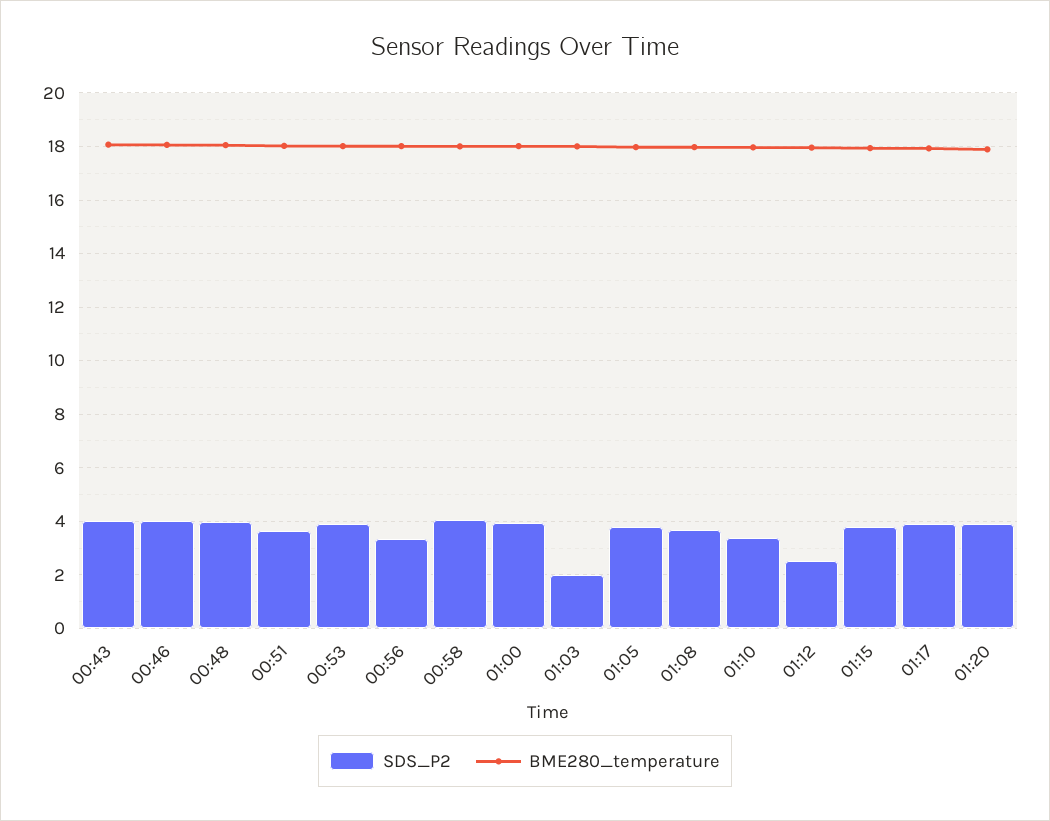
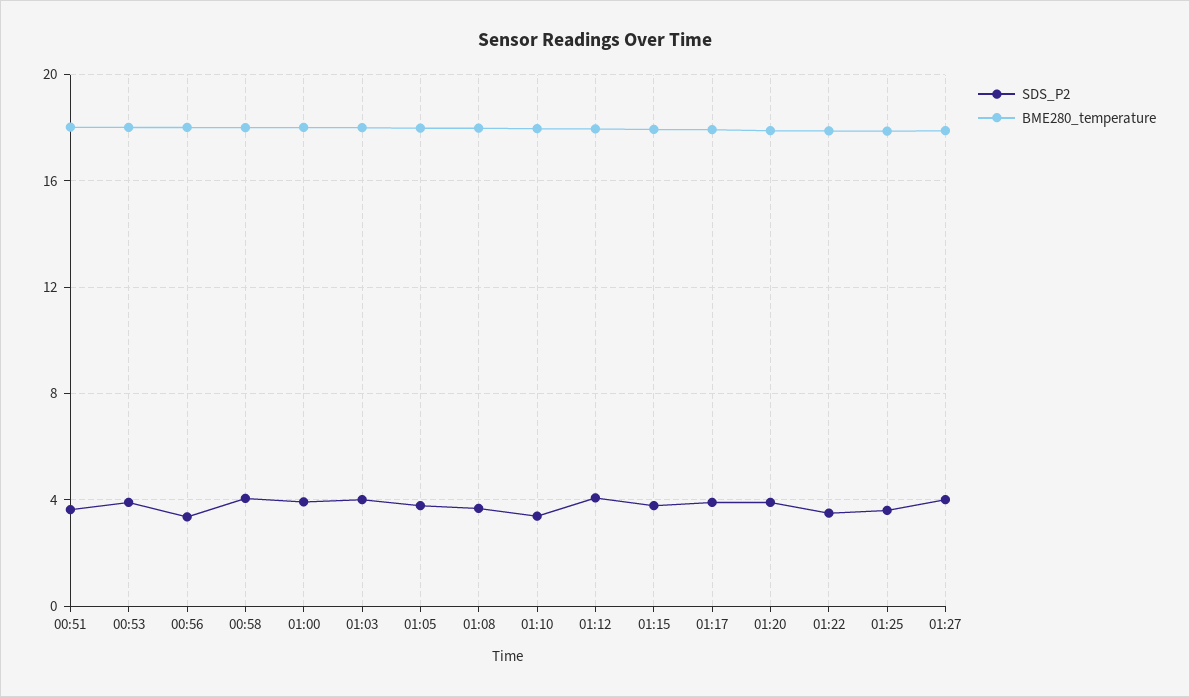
SDS_P2, 00:43: 4 -> none
BME280_temperature, 00:43: 18 -> none
SDS_P2, 00:46: 4 -> none
BME280_temperature, 00:46: 18 -> none
SDS_P2, 00:48: 4 -> none
BME280_temperature, 00:48: 18 -> none
SDS_P2, 01:03: 2 -> 4
SDS_P2, 01:12: 2.5 -> 4
SDS_P2, 01:22: none -> 3.5
BME280_temperature, 01:22: none -> 18
SDS_P2, 01:25: none -> 3.5
BME280_temperature, 01:25: none -> 18
SDS_P2, 01:27: none -> 4
BME280_temperature, 01:27: none -> 18

